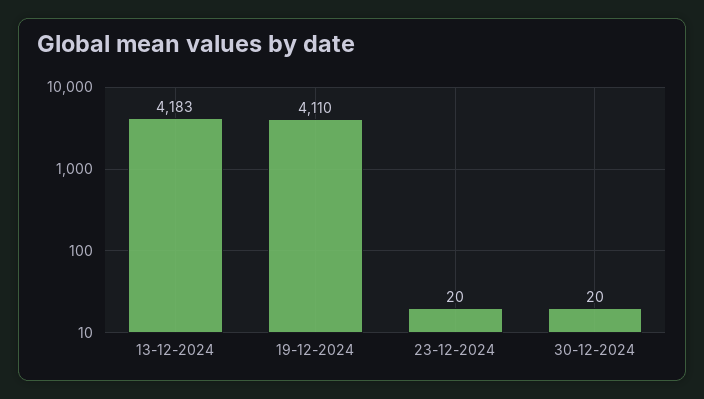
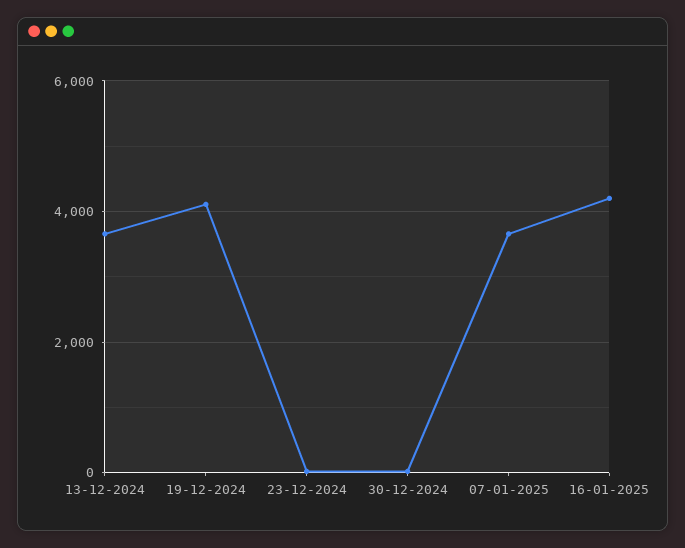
13-12-2024: 4183 -> 3600
07-01-2025: none -> 3600
16-01-2025: none -> 4200

